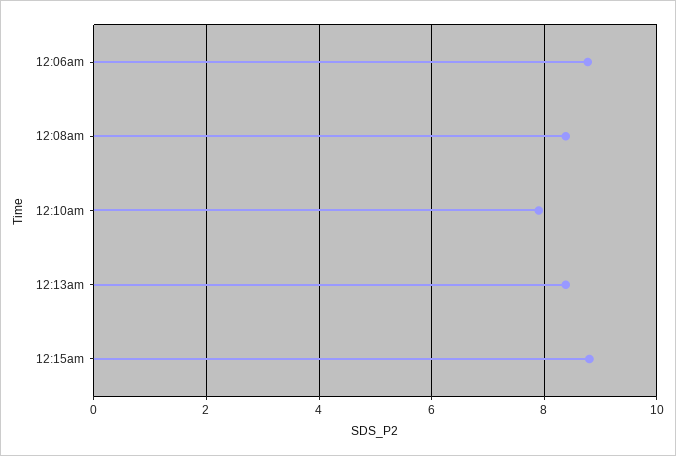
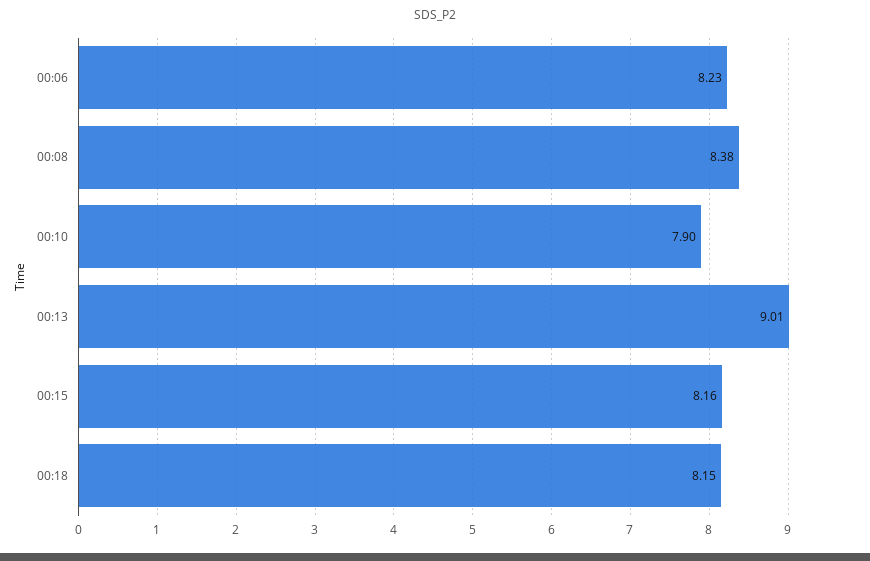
12:06am: 8.8 -> 8.23
12:13am: 8.4 -> 9.01
12:15am: 8.8 -> 8.16
00:18: none -> 8.15

